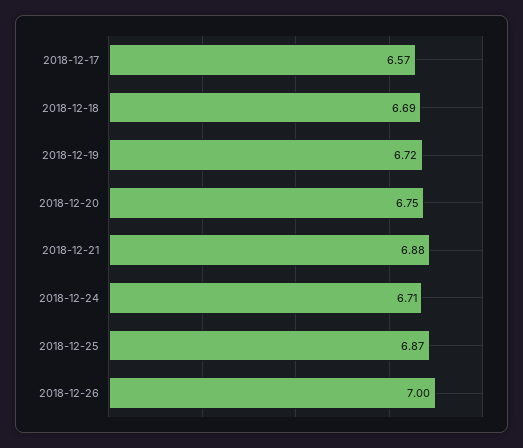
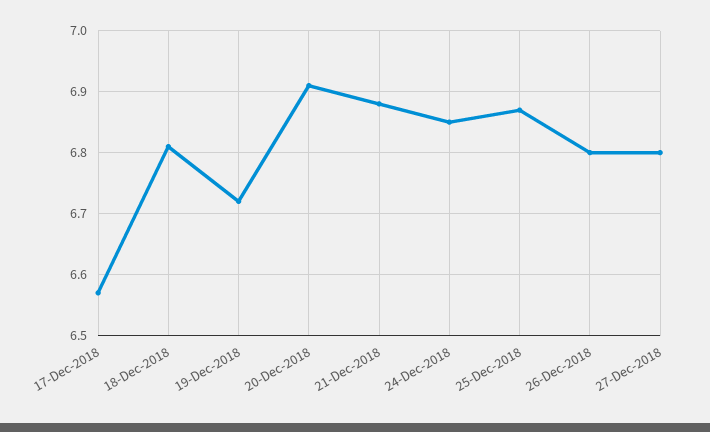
2018-12-18: 6.69 -> 6.81
2018-12-20: 6.75 -> 6.91
2018-12-24: 6.71 -> 6.85
2018-12-26: 7 -> 6.8
27-Dec-2018: none -> 6.8

